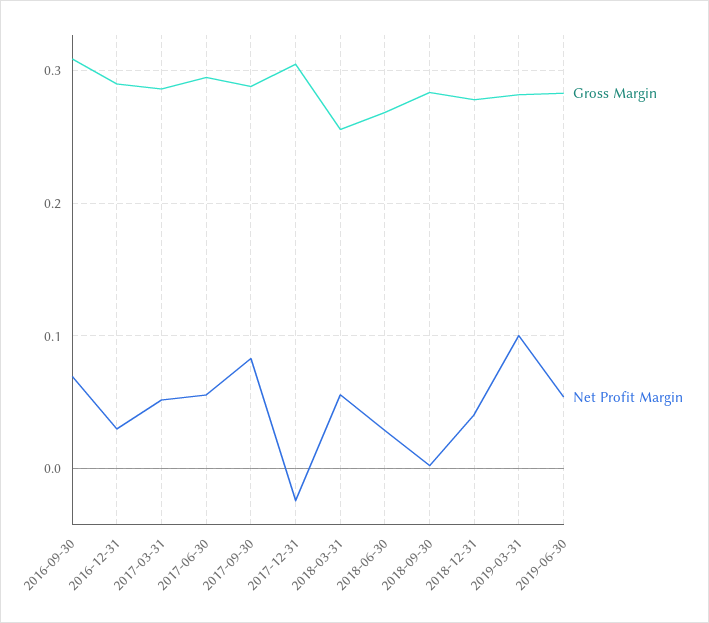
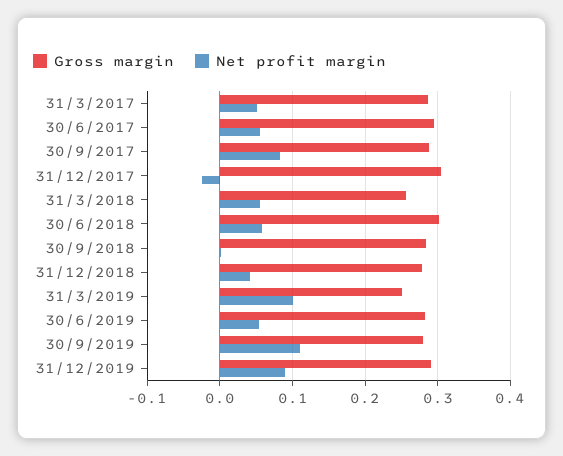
Gross Margin, 2016-09-30: 0.31 -> none
Net Profit Margin, 2016-09-30: 0.07 -> none
Gross Margin, 2016-12-31: 0.29 -> none
Net Profit Margin, 2016-12-31: 0.03 -> none
Gross Margin, 2018-06-30: 0.27 -> 0.3
Net Profit Margin, 2018-06-30: 0.03 -> 0.06
Gross Margin, 2019-03-31: 0.28 -> 0.25
Gross Margin, 30/9/2019: none -> 0.28
Net Profit Margin, 30/9/2019: none -> 0.11
Gross Margin, 31/12/2019: none -> 0.29
Net Profit Margin, 31/12/2019: none -> 0.09

